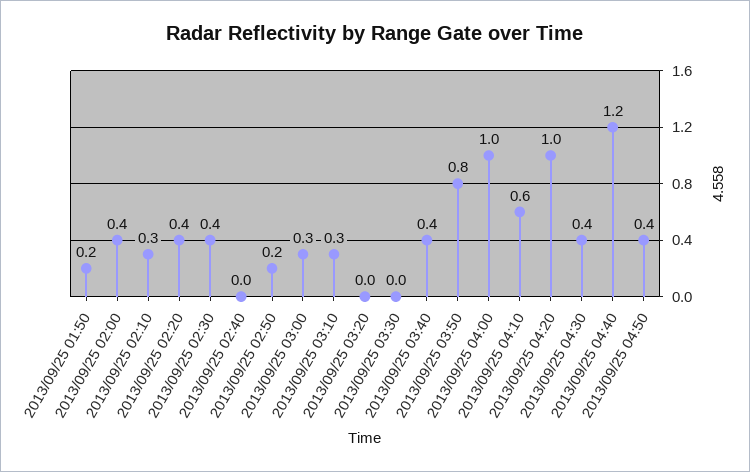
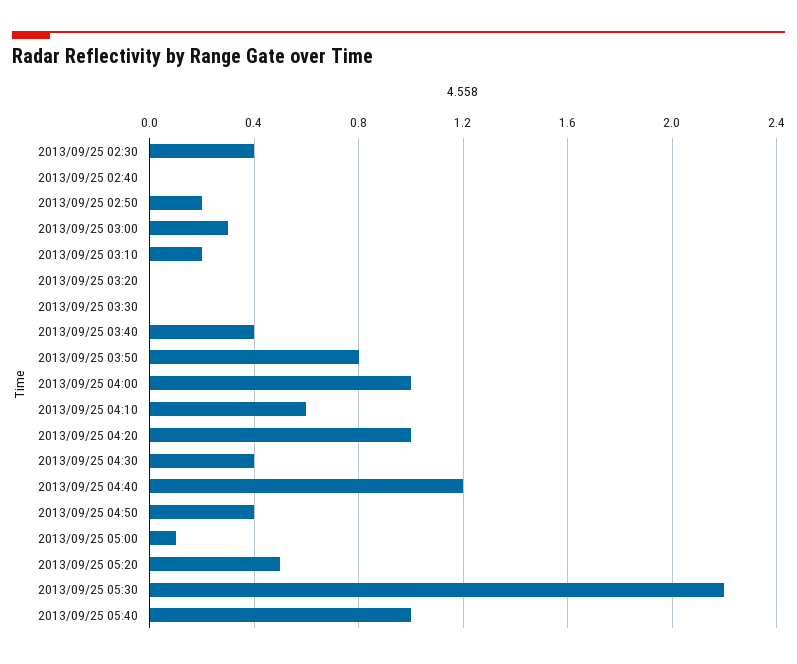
2013/09/25 01:50: 0.2 -> none
2013/09/25 02:00: 0.4 -> none
2013/09/25 02:10: 0.3 -> none
2013/09/25 02:20: 0.4 -> none
2013/09/25 03:10: 0.3 -> 0.2
2013/09/25 05:00: none -> 0.1
2013/09/25 05:20: none -> 0.5
2013/09/25 05:30: none -> 2.2
2013/09/25 05:40: none -> 1

